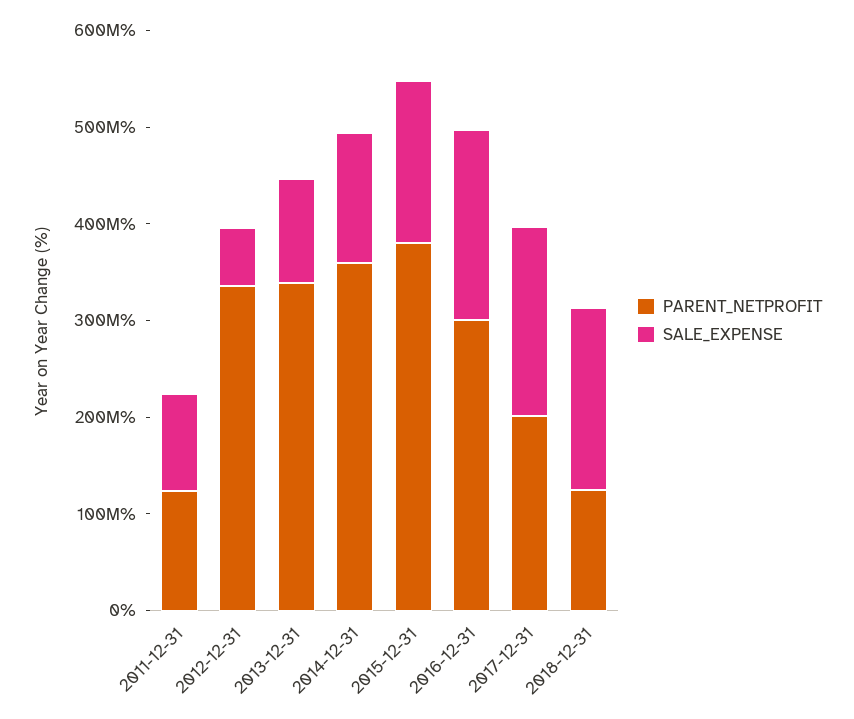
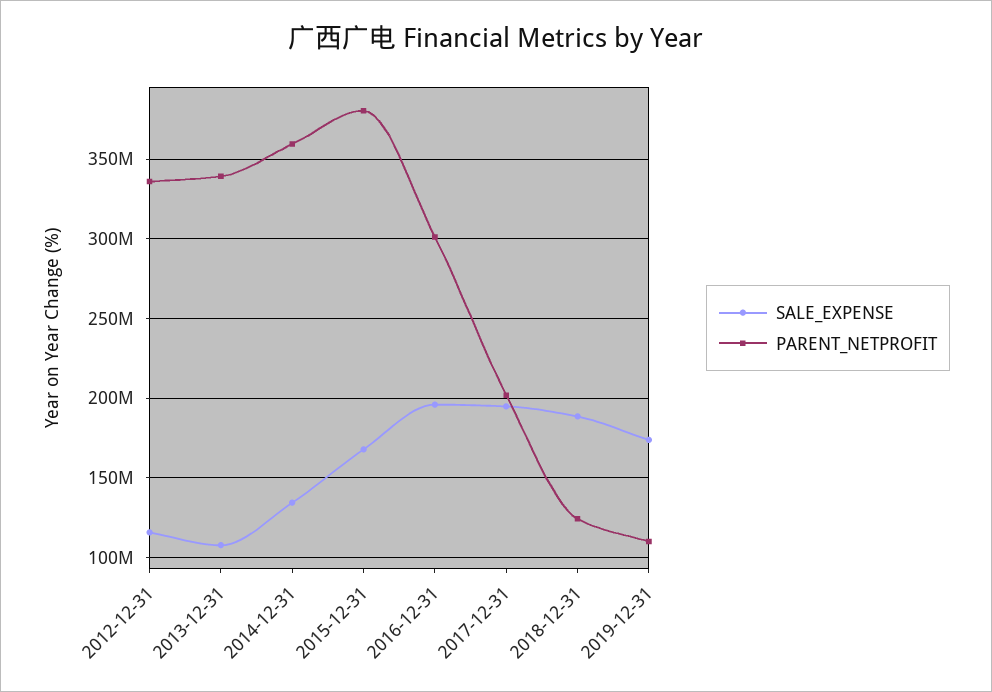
PARENT_NETPROFIT, 2011-12-31: 120000000 -> none
SALE_EXPENSE, 2011-12-31: 100000000 -> none
SALE_EXPENSE, 2012-12-31: 60000000 -> 115000000
SALE_EXPENSE, 2019-12-31: none -> 175000000
PARENT_NETPROFIT, 2019-12-31: none -> 110000000

